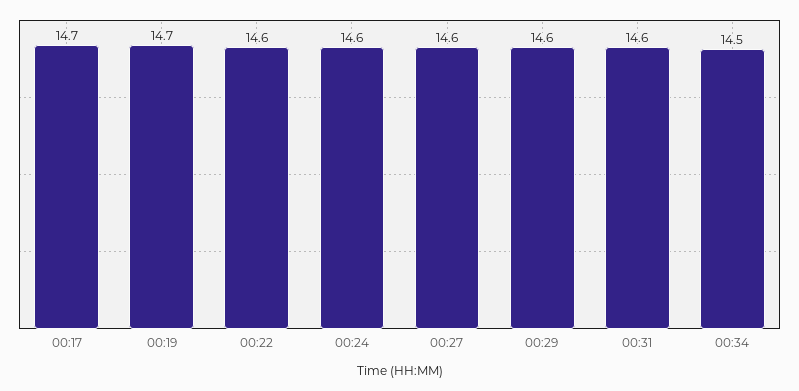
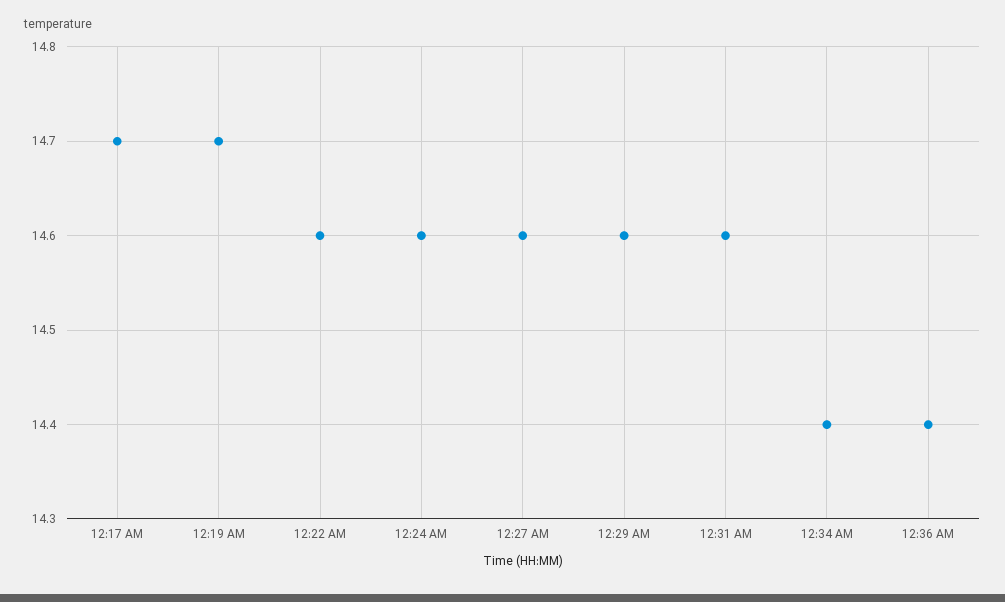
00:34: 14.5 -> 14.4
12:36 AM: none -> 14.4

